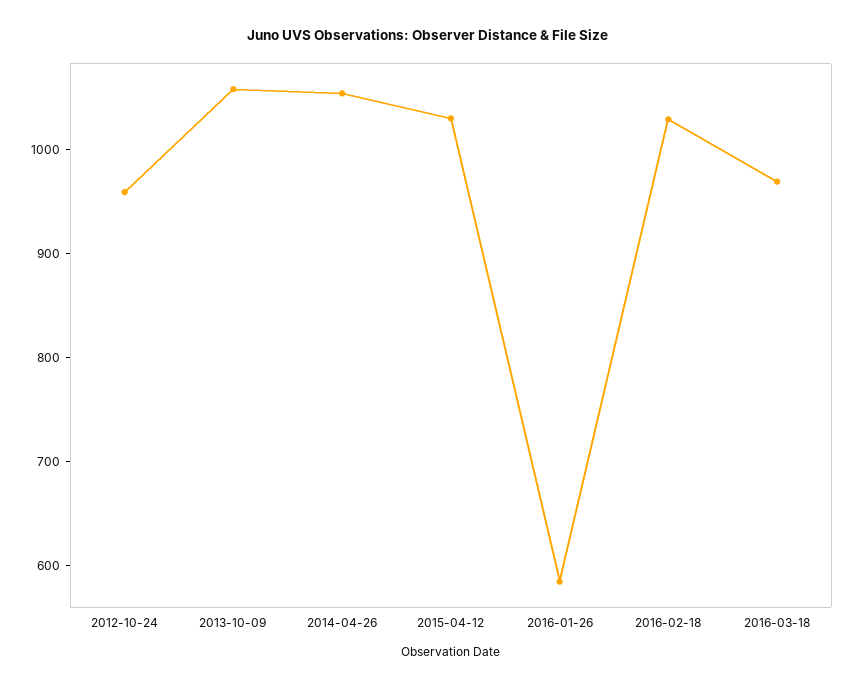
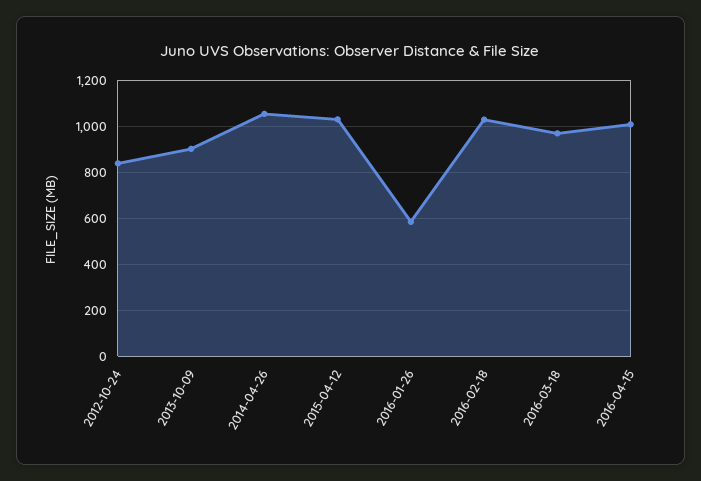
2012-10-24: 960 -> 850
2013-10-09: 1060 -> 900
2016-04-15: none -> 1000

